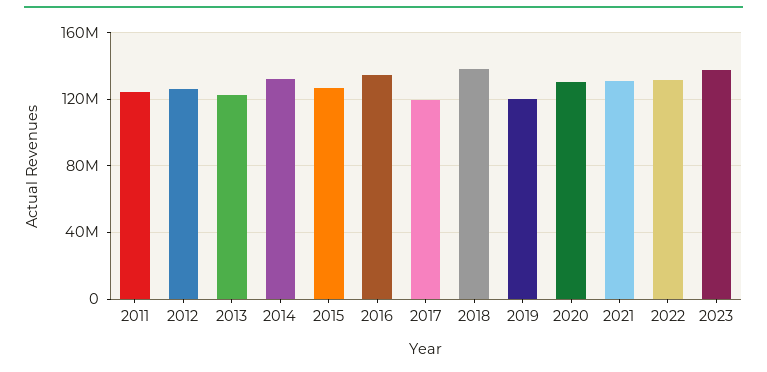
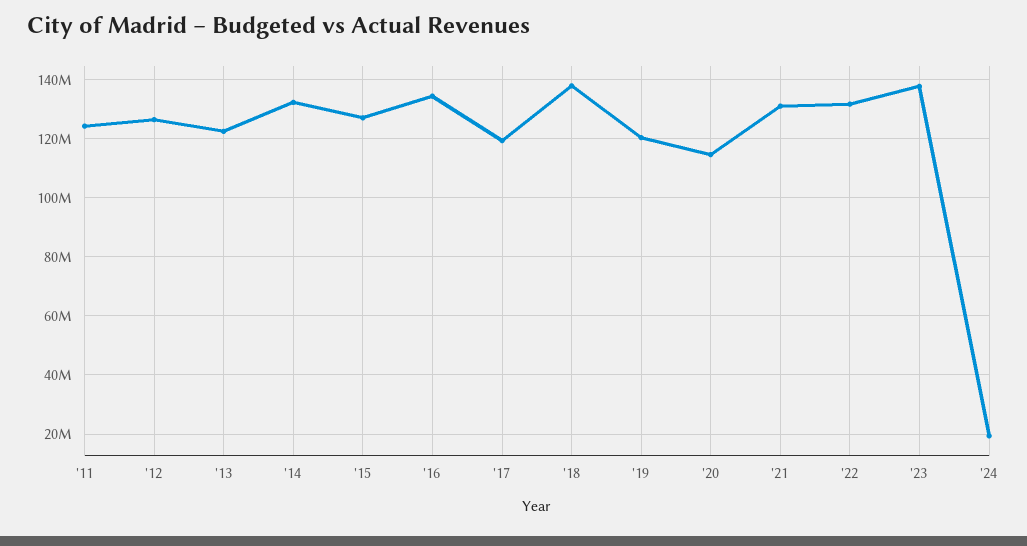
2020: 130000000 -> 115000000
'24: none -> 20000000

